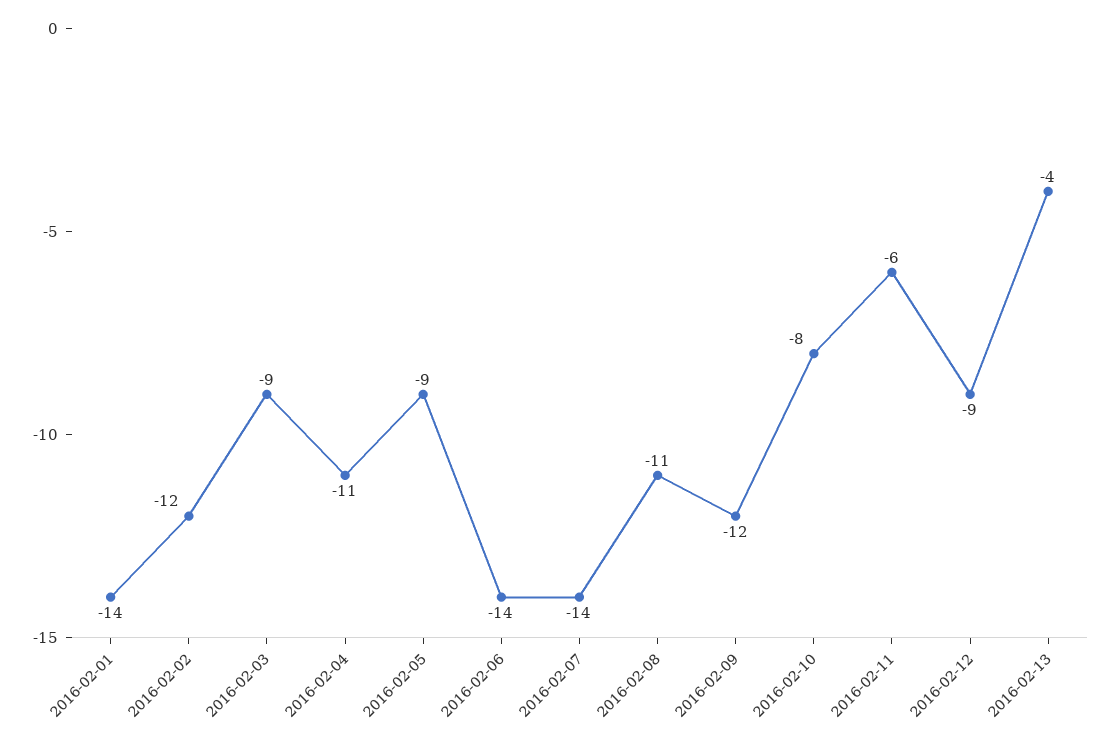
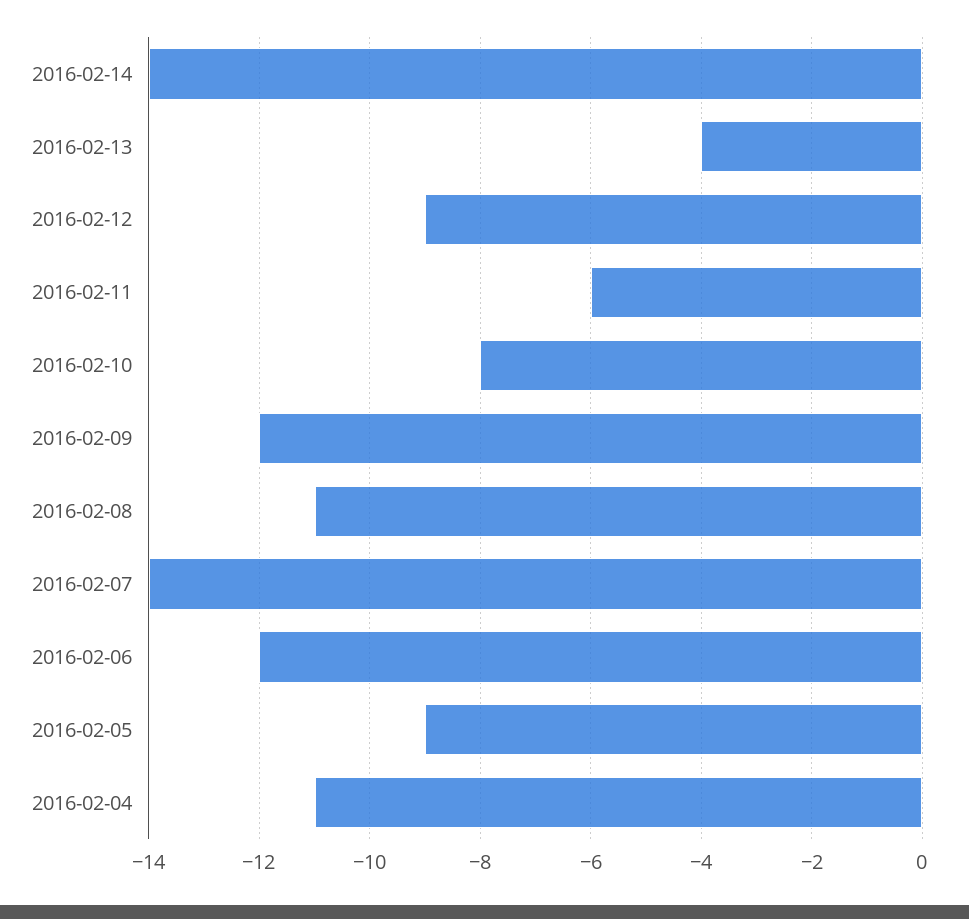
2016-02-01: -14 -> none
2016-02-02: -12 -> none
2016-02-03: -9 -> none
2016-02-06: -14 -> -12
2016-02-14: none -> -14

